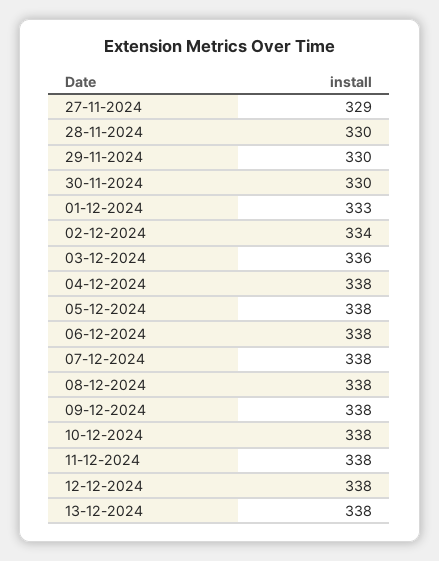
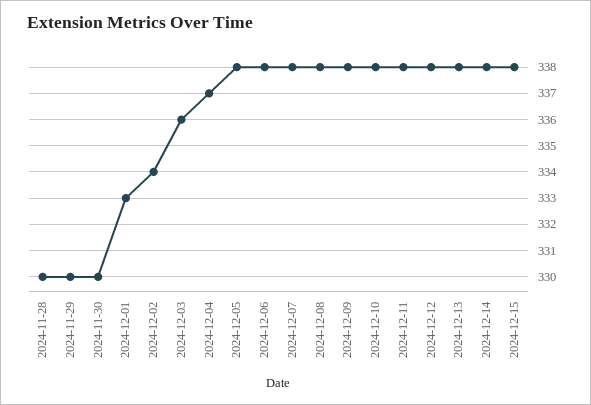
27-11-2024: 329 -> none
04-12-2024: 338 -> 337
2024-12-14: none -> 338
2024-12-15: none -> 338

